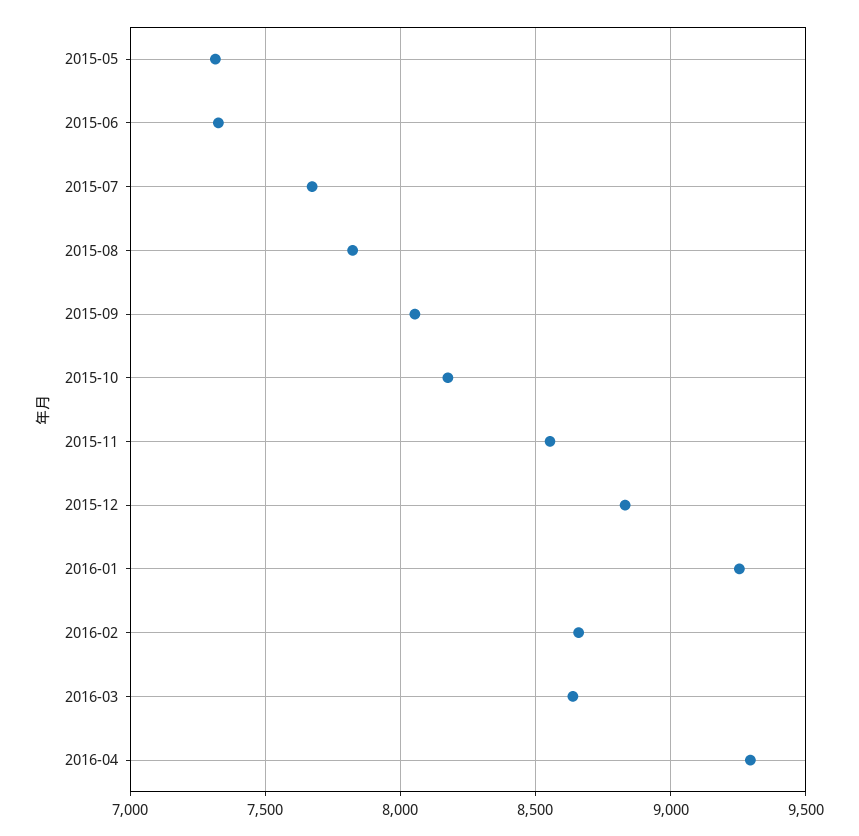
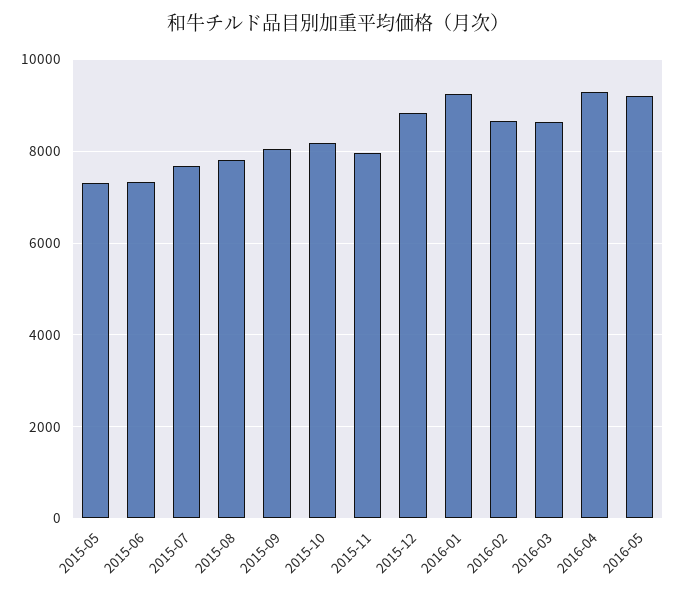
2015-11: 8550 -> 8000
2016-05: none -> 9200

